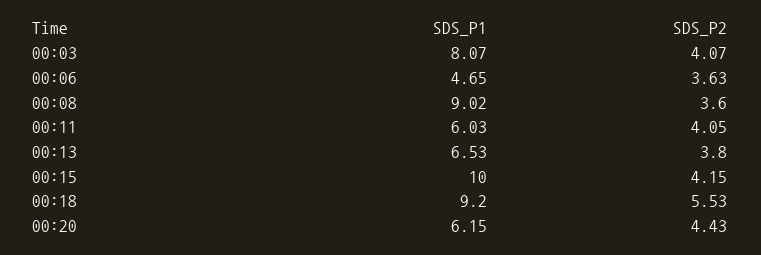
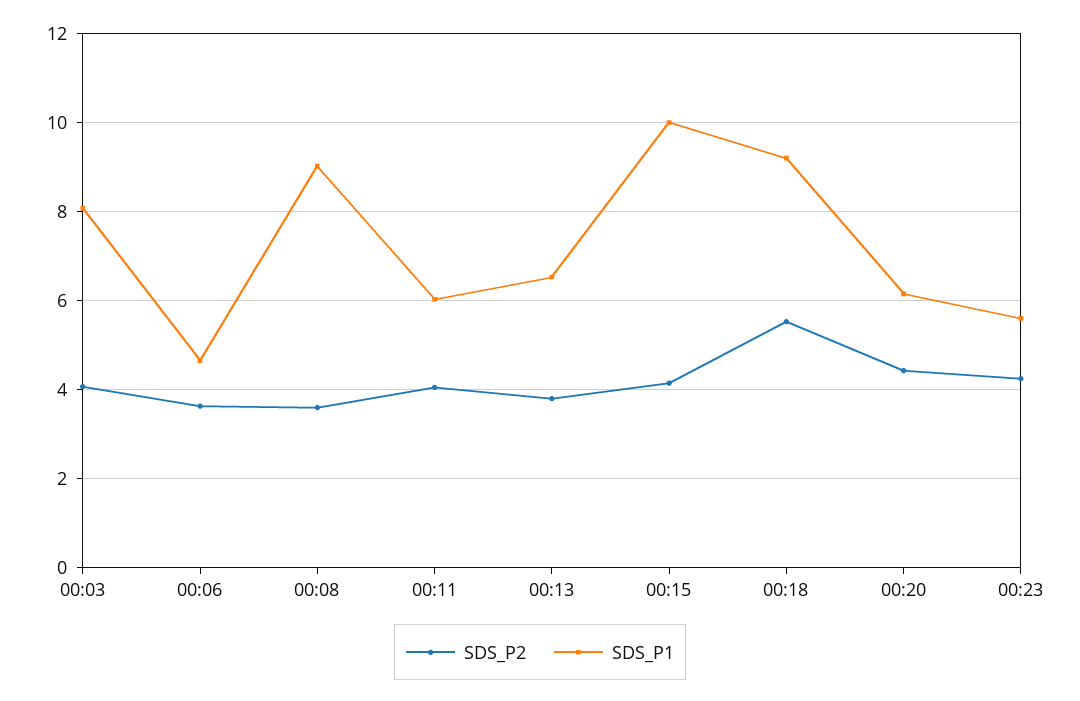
SDS_P2, 00:23: none -> 4.2
SDS_P1, 00:23: none -> 5.6

